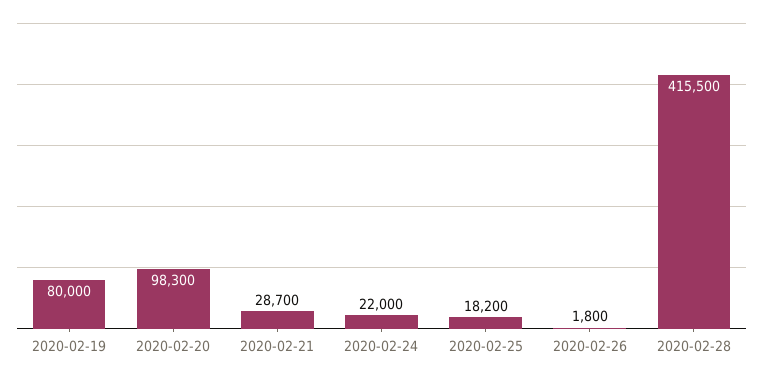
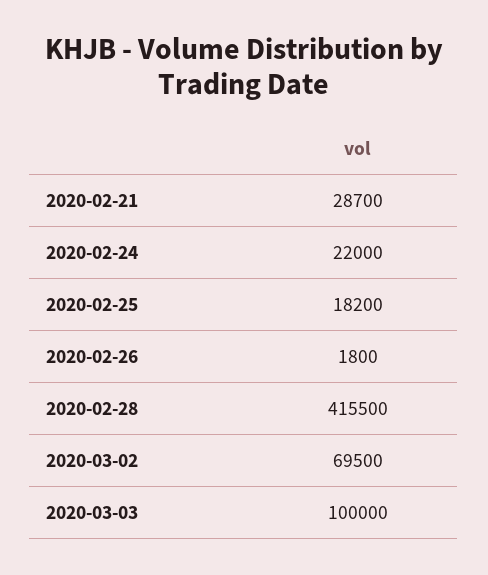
2020-02-19: 80000 -> none
2020-02-20: 98300 -> none
2020-03-02: none -> 69500
2020-03-03: none -> 100000

